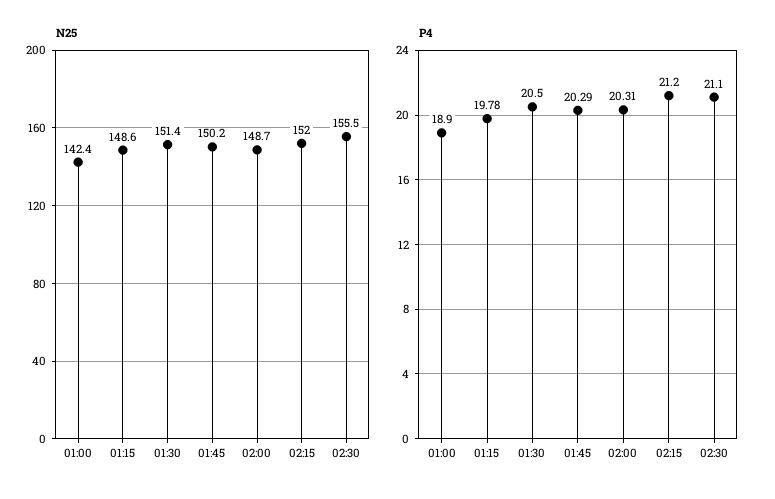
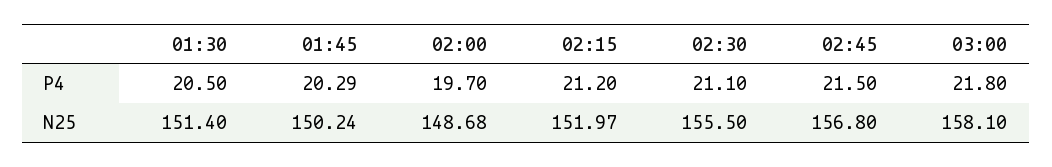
N25, 01:00: 142.4 -> none
N25, 01:15: 148.6 -> none
P4, 01:00: 18.9 -> none
P4, 01:15: 19.78 -> none
P4, 02:00: 20.31 -> 19.7
P4, 02:45: none -> 21.5
P4, 03:00: none -> 21.8
N25, 02:45: none -> 156.8
N25, 03:00: none -> 158.1

